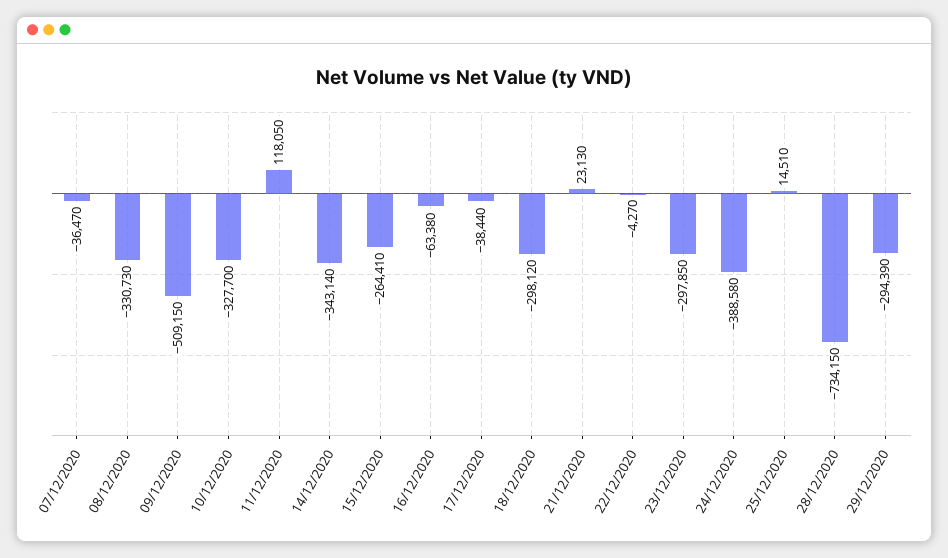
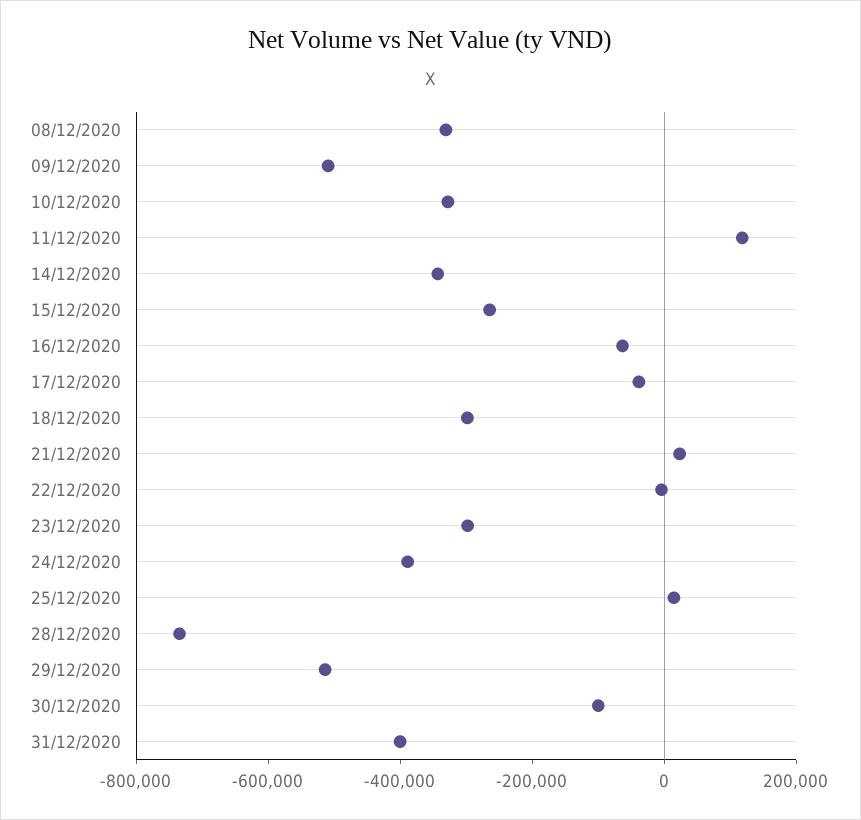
07/12/2020: -36470 -> none
29/12/2020: -294390 -> -500000
30/12/2020: none -> -100000
31/12/2020: none -> -400000

